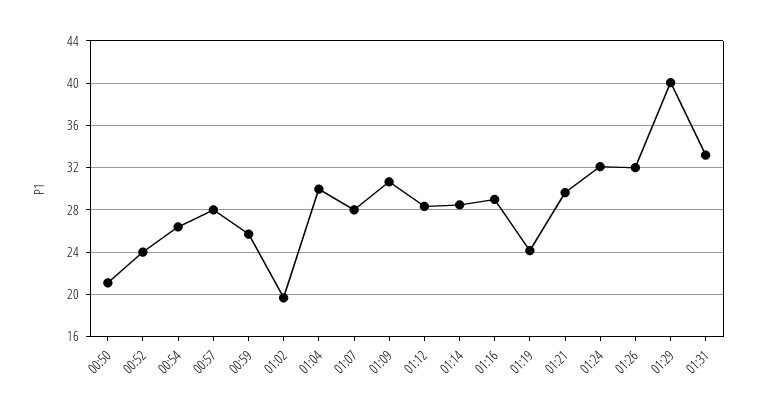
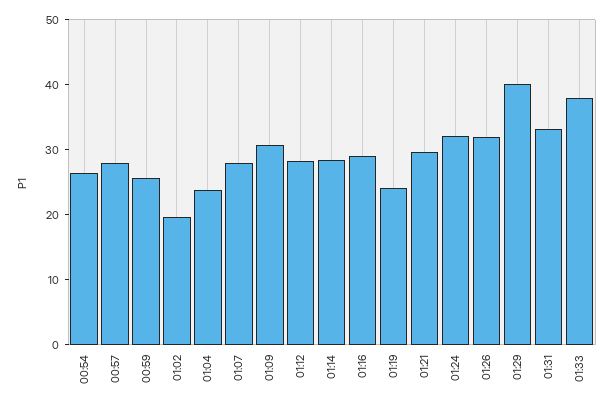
00:50: 21 -> none
00:52: 24 -> none
01:04: 30 -> 24
01:33: none -> 38

